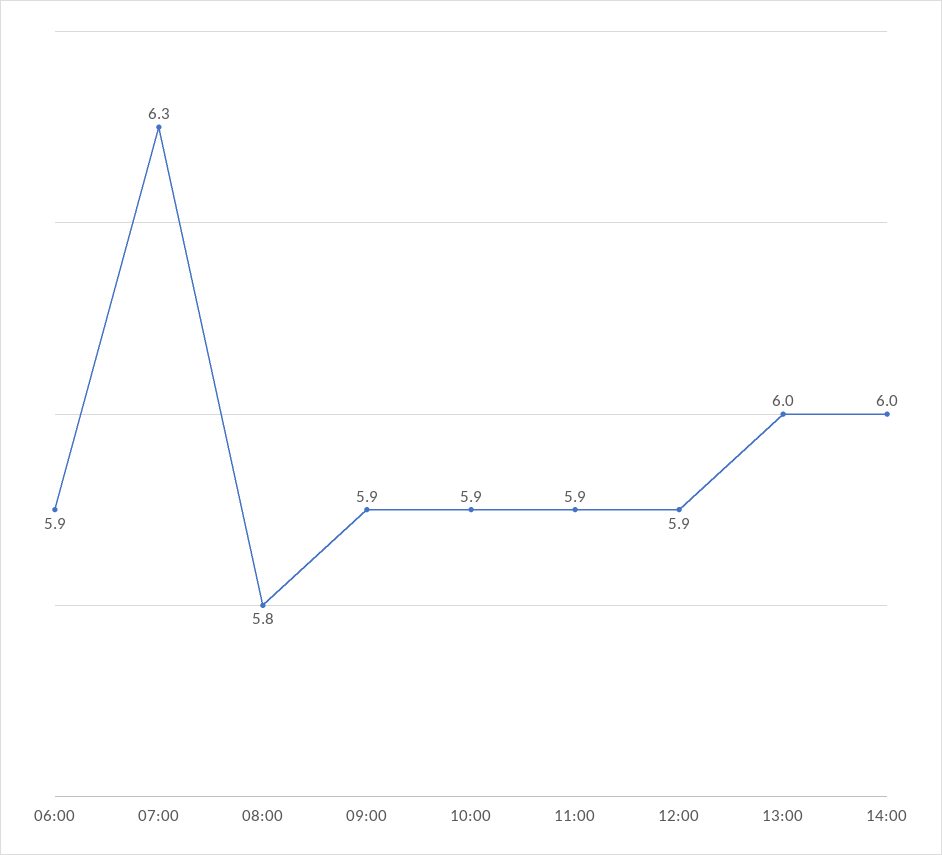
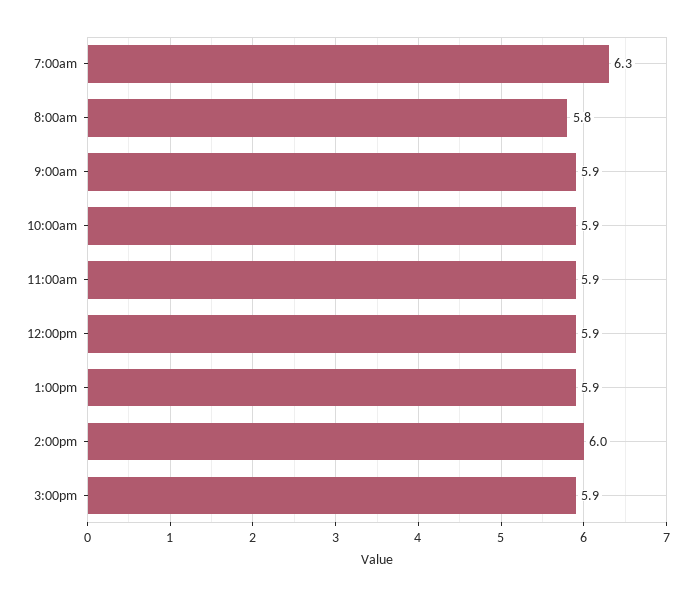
06:00: 5.9 -> none
13:00: 6 -> 5.9
3:00pm: none -> 5.9

